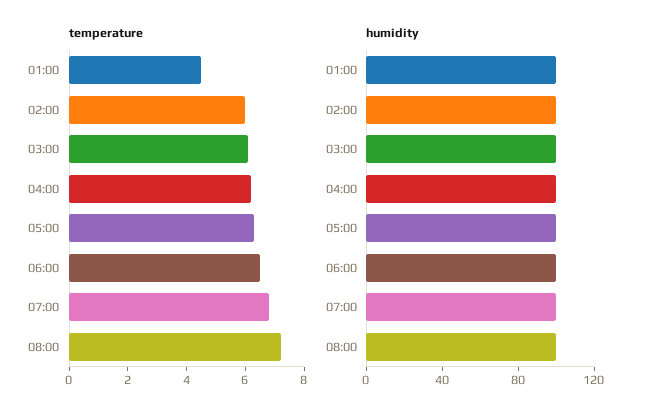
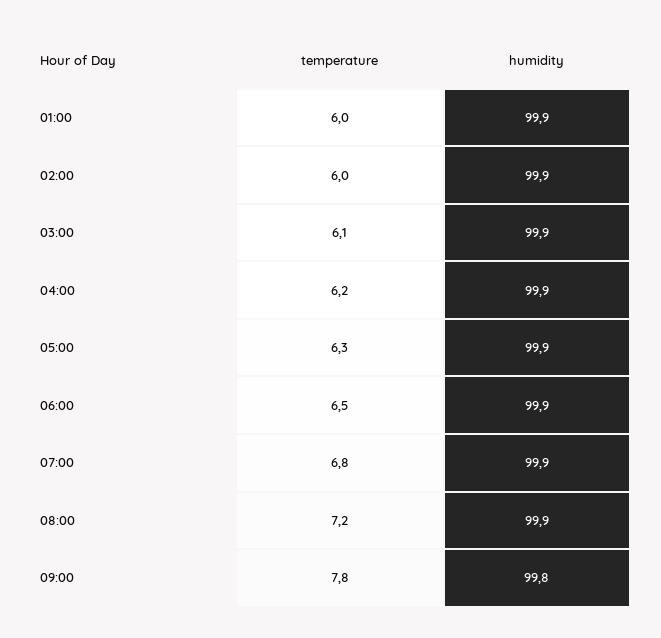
temperature, 01:00: 4.5 -> 6
temperature, 09:00: none -> 7.8
humidity, 09:00: none -> 99.8

